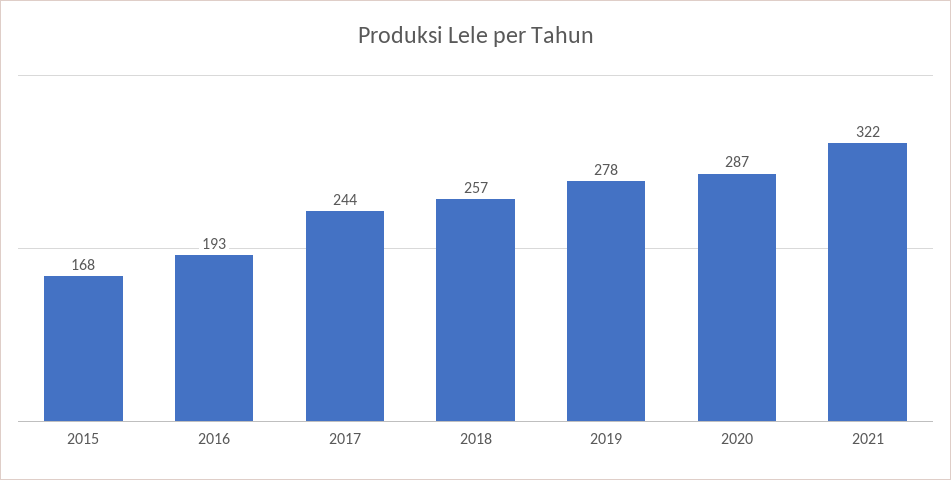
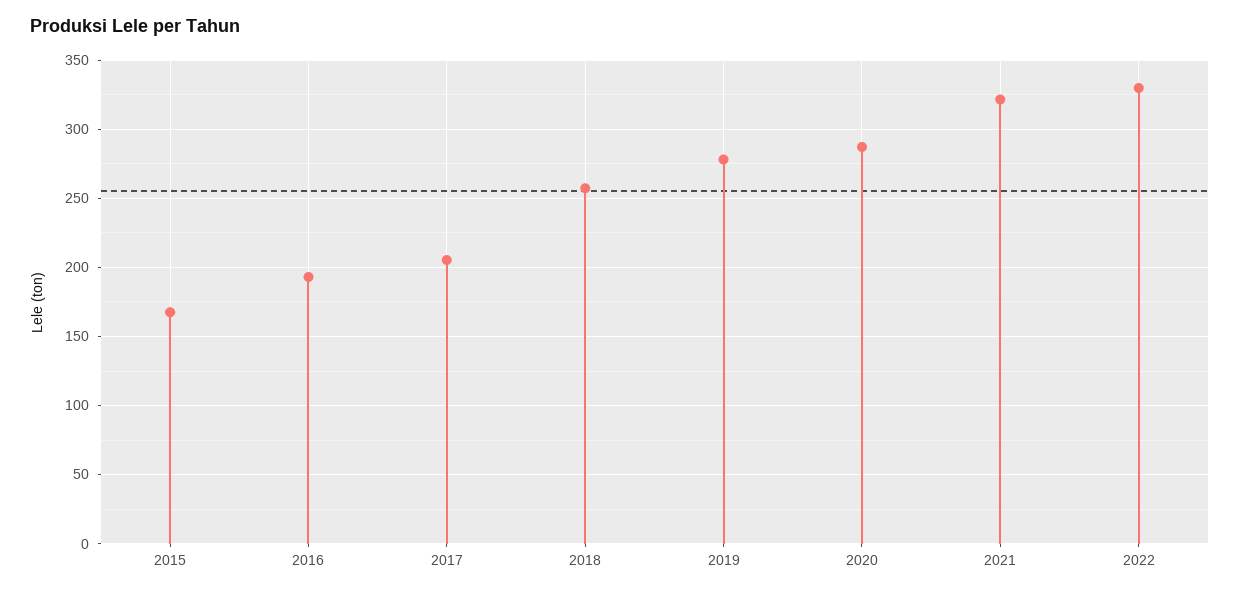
2017: 244 -> 205
2022: none -> 330

